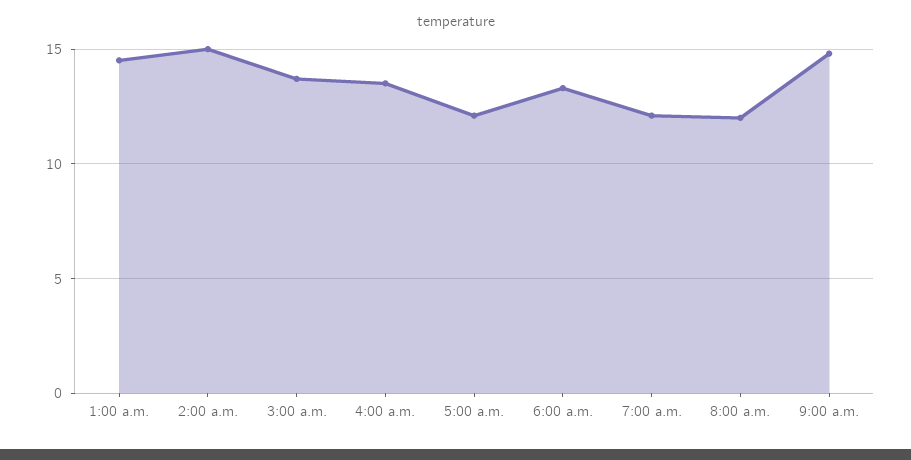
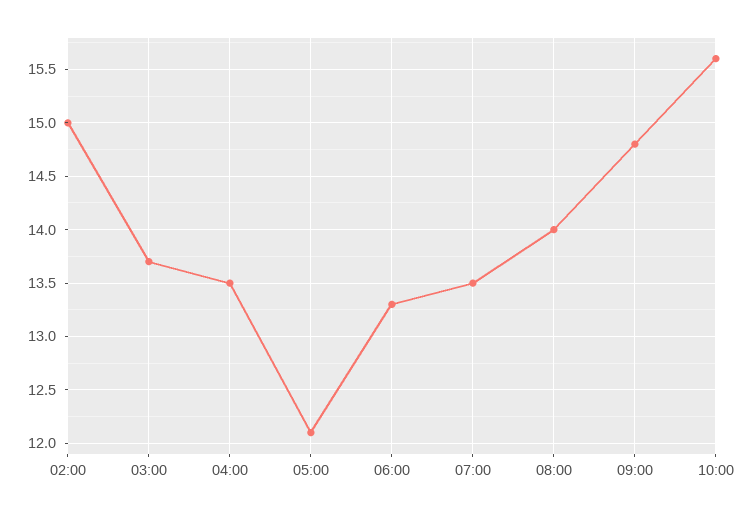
1:00 a.m.: 14.5 -> none
7:00 a.m.: 12 -> 13.5
8:00 a.m.: 12 -> 14
10:00: none -> 15.6

